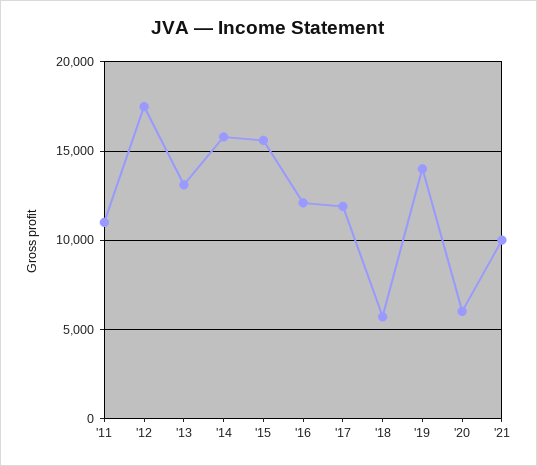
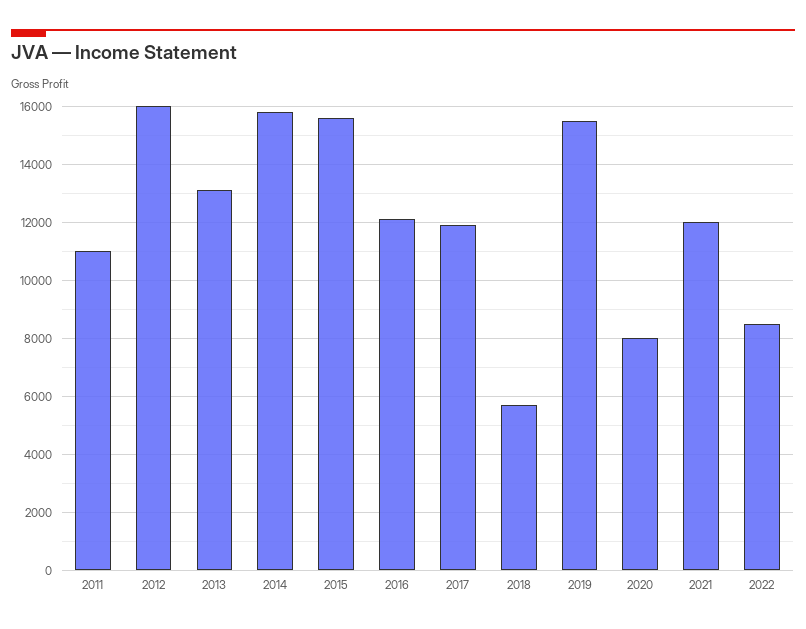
'12: 17500 -> 16000
'19: 14000 -> 15500
'20: 6000 -> 8000
'21: 10000 -> 12000
2022: none -> 8500

